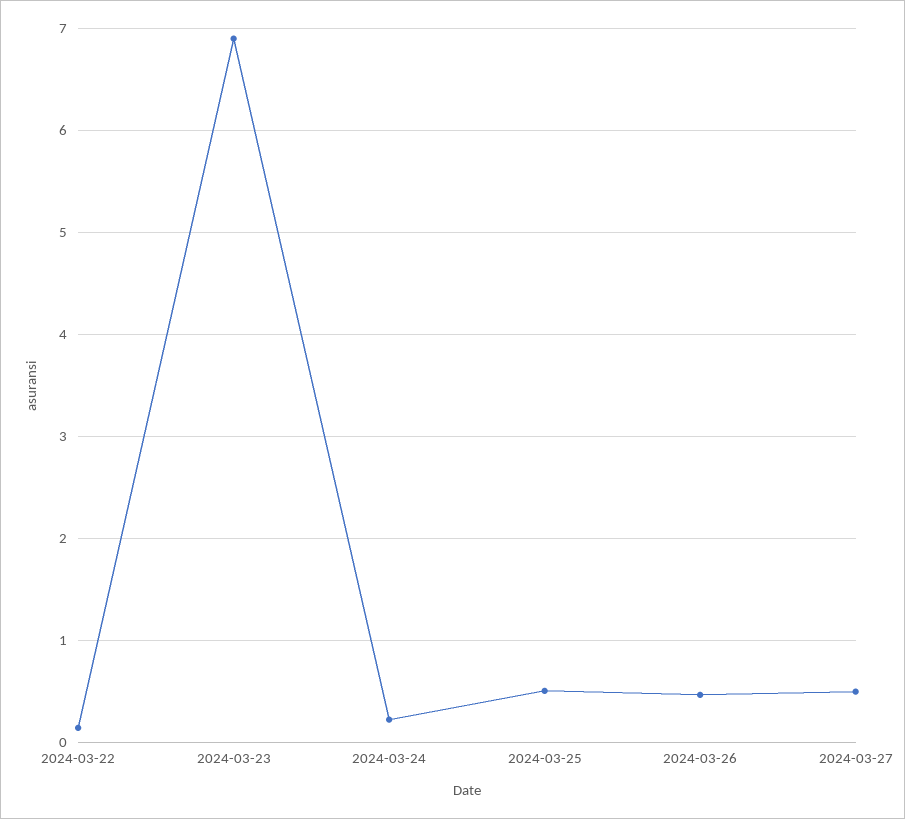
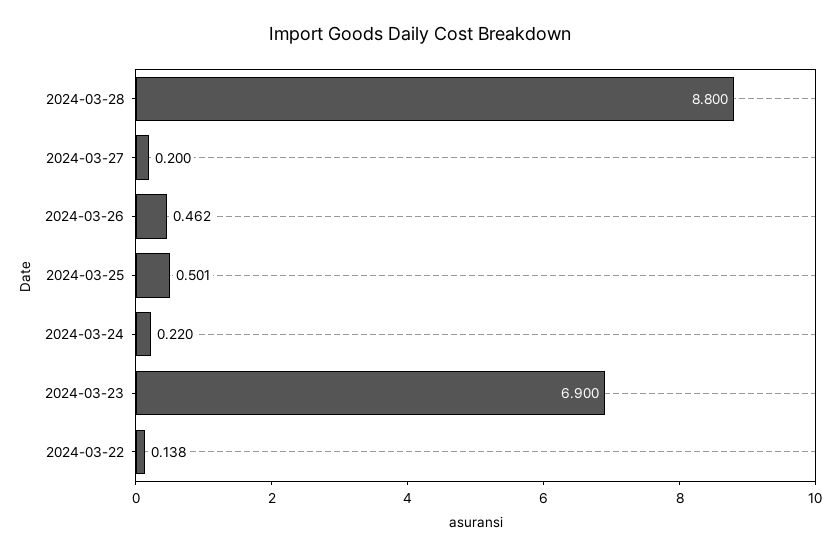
2024-03-27: 0.5 -> 0.2
2024-03-28: none -> 8.8

